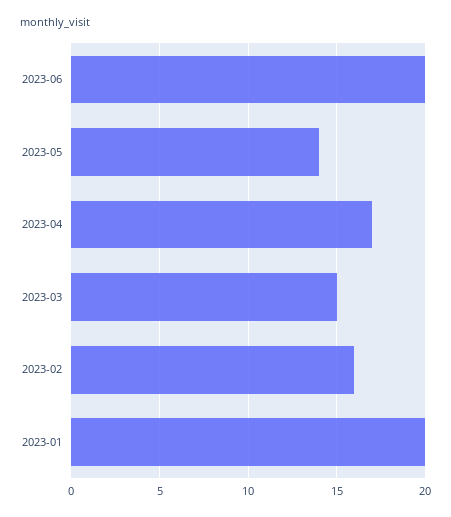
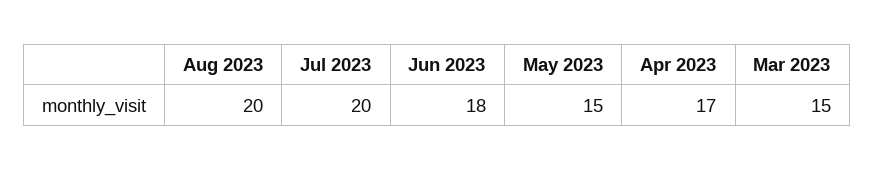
2023-06: 20 -> 18
2023-05: 14 -> 15
2023-02: 16 -> none
2023-01: 20 -> none
Aug 2023: none -> 20
Jul 2023: none -> 20

